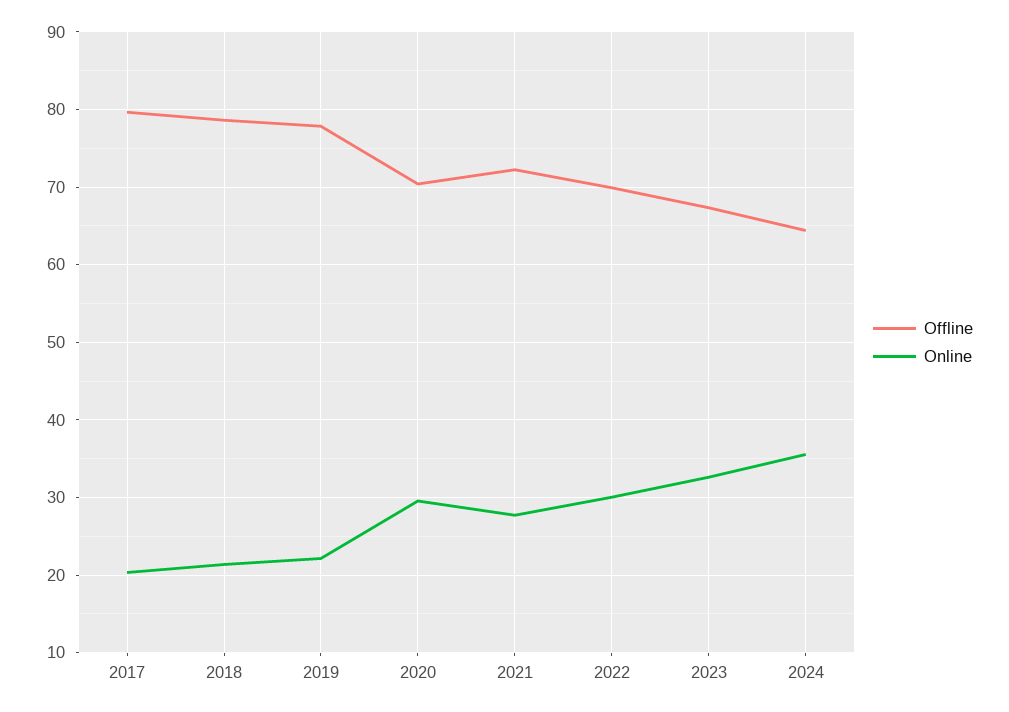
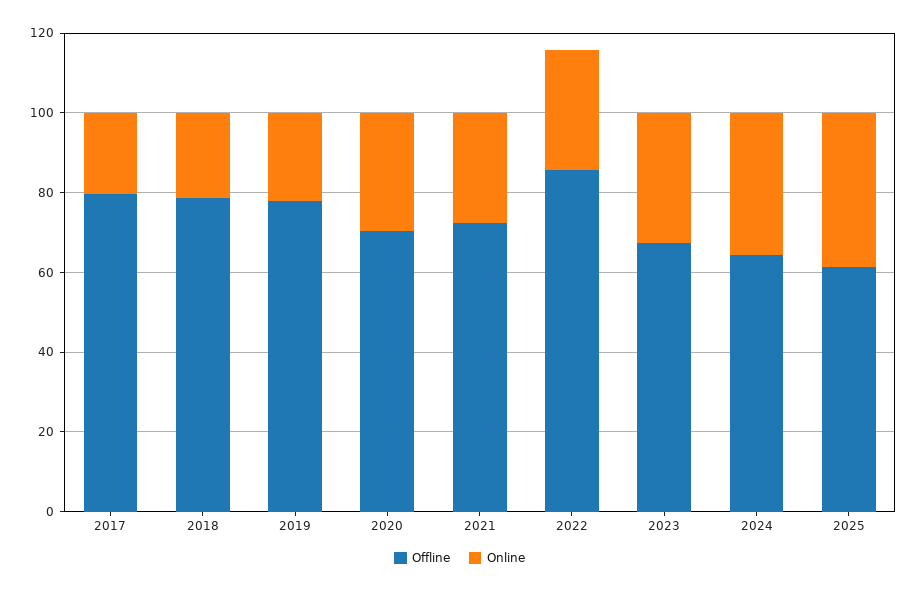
Offline, 2022: 70 -> 85
Offline, 2025: none -> 60
Online, 2025: none -> 40

